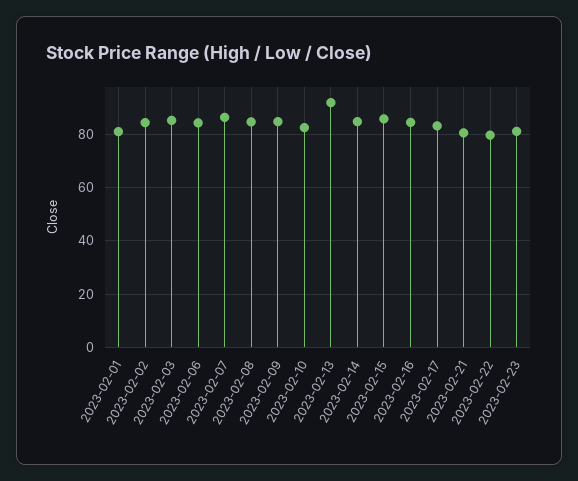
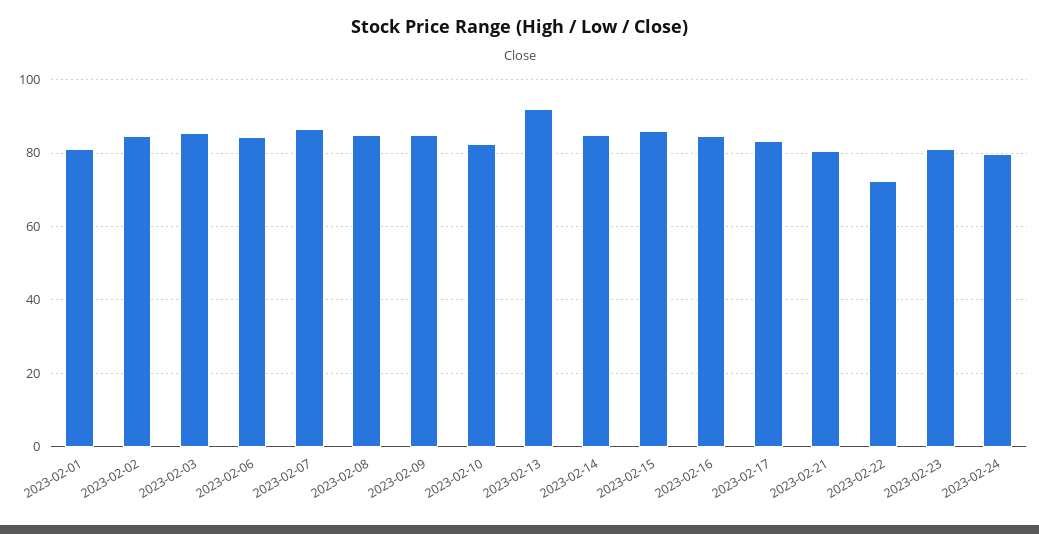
2023-02-22: 80 -> 72
2023-02-24: none -> 80

